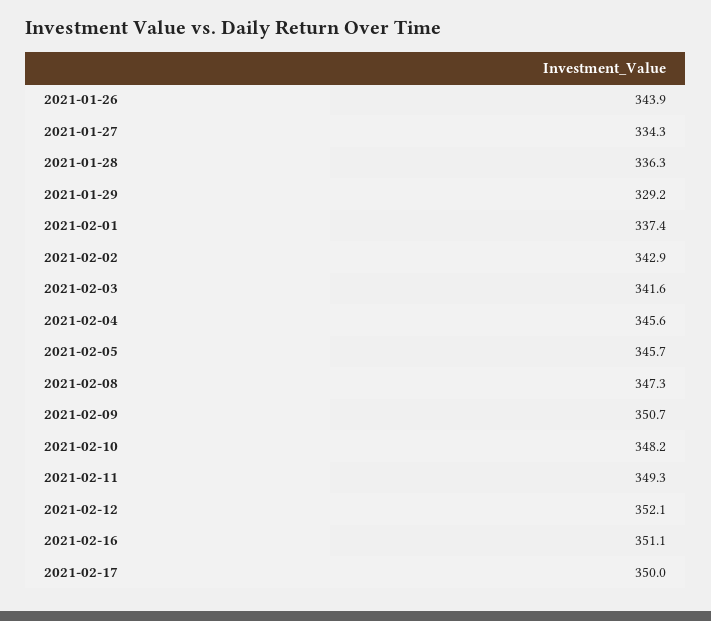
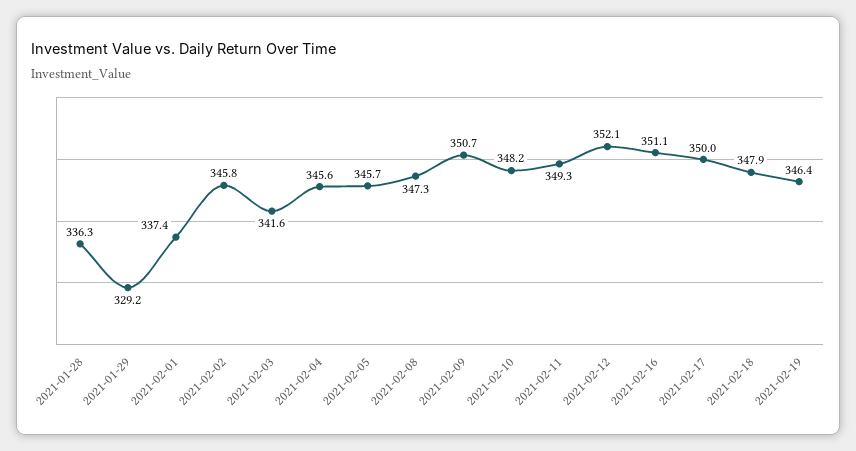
2021-01-26: 343.9 -> none
2021-01-27: 334.3 -> none
2021-02-02: 342.9 -> 345.8
2021-02-18: none -> 347.9
2021-02-19: none -> 346.4

